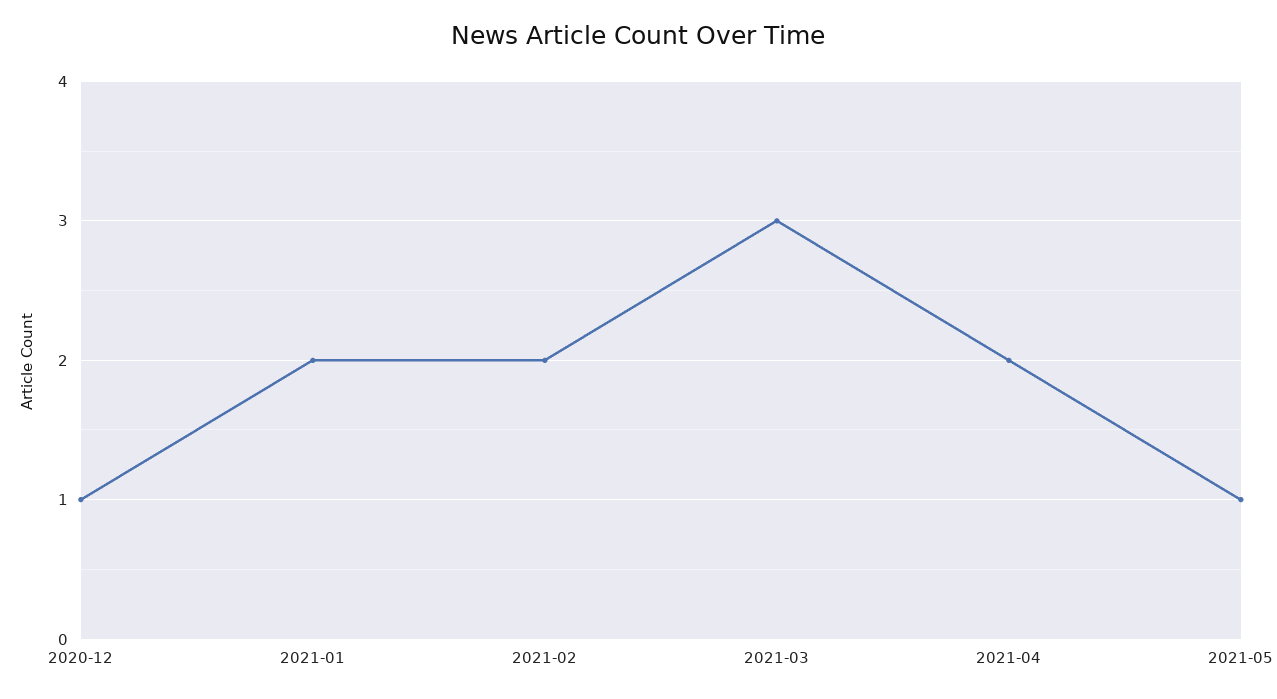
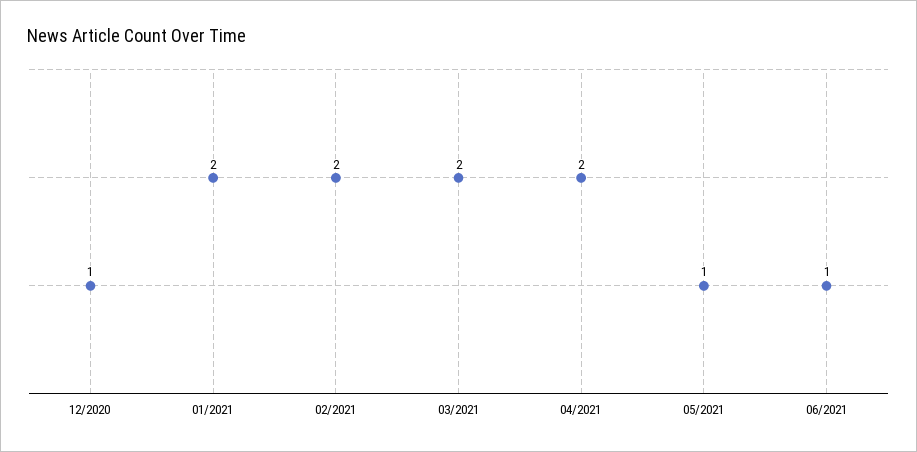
2021-03: 3 -> 2
06/2021: none -> 1

